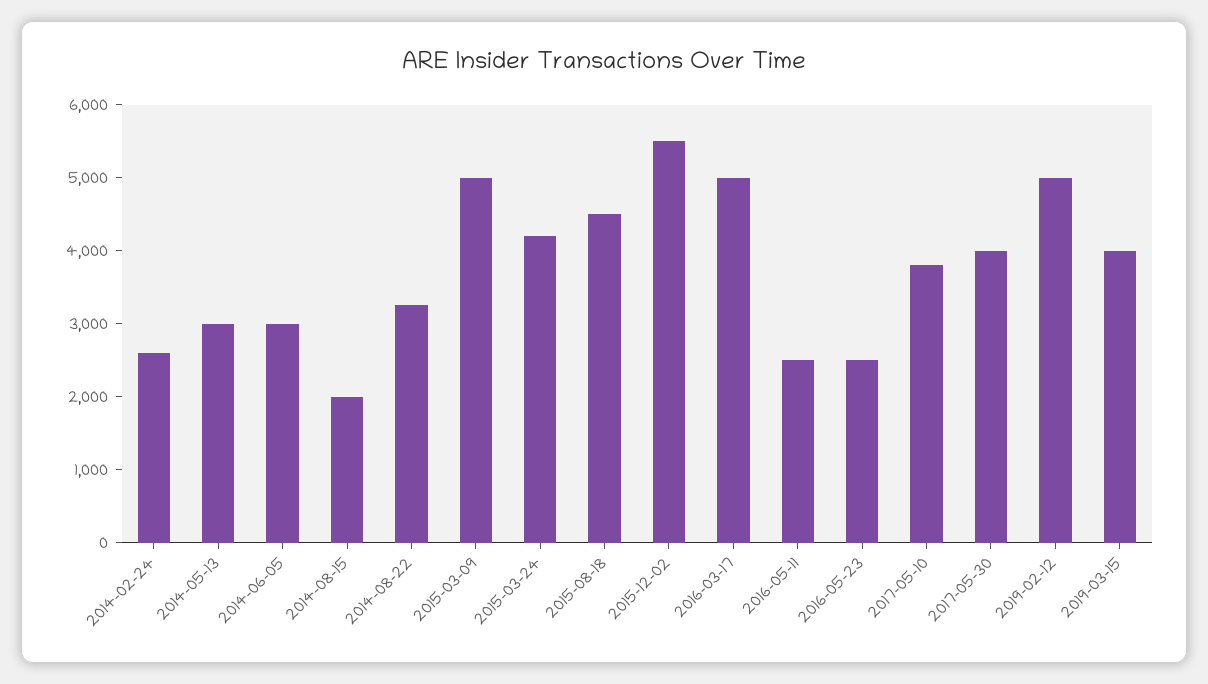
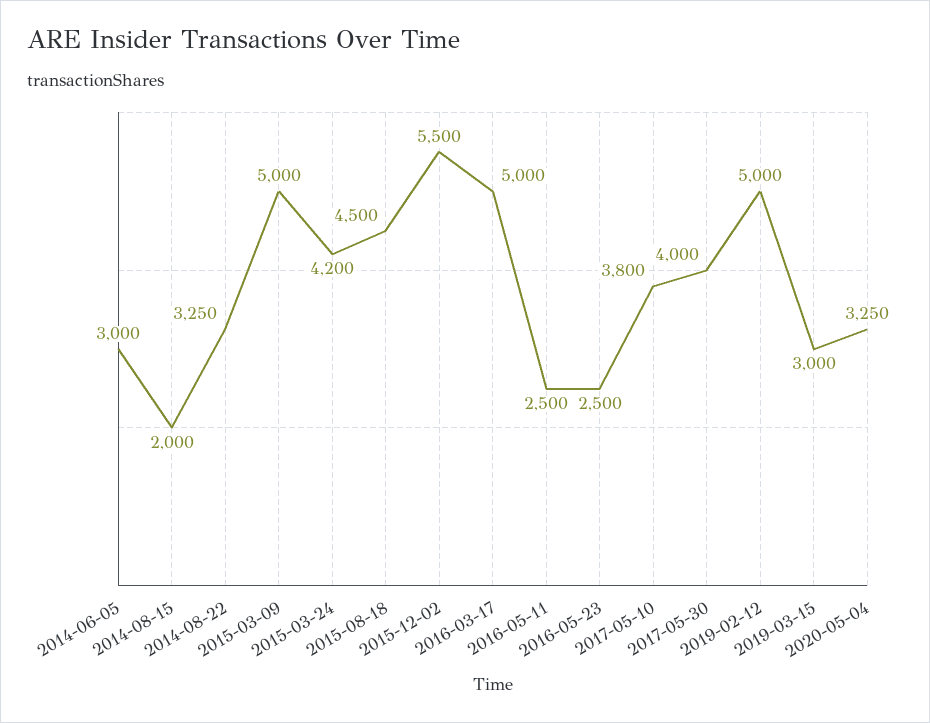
2014-02-24: 2600 -> none
2014-05-13: 3000 -> none
2019-03-15: 4000 -> 3000
2020-05-04: none -> 3250

